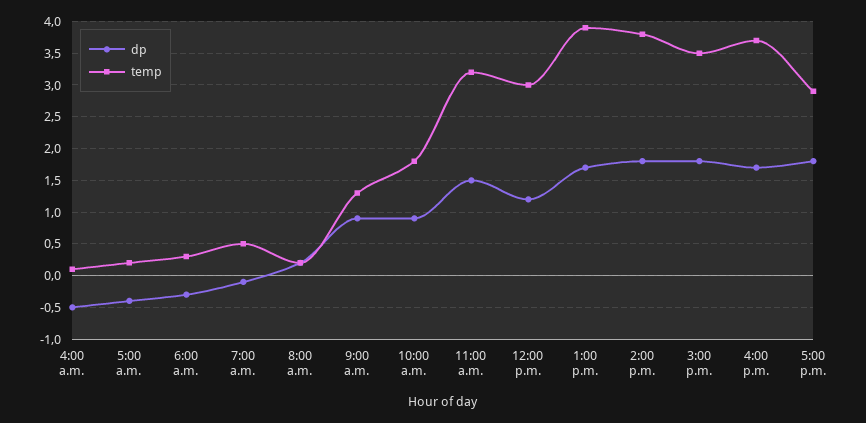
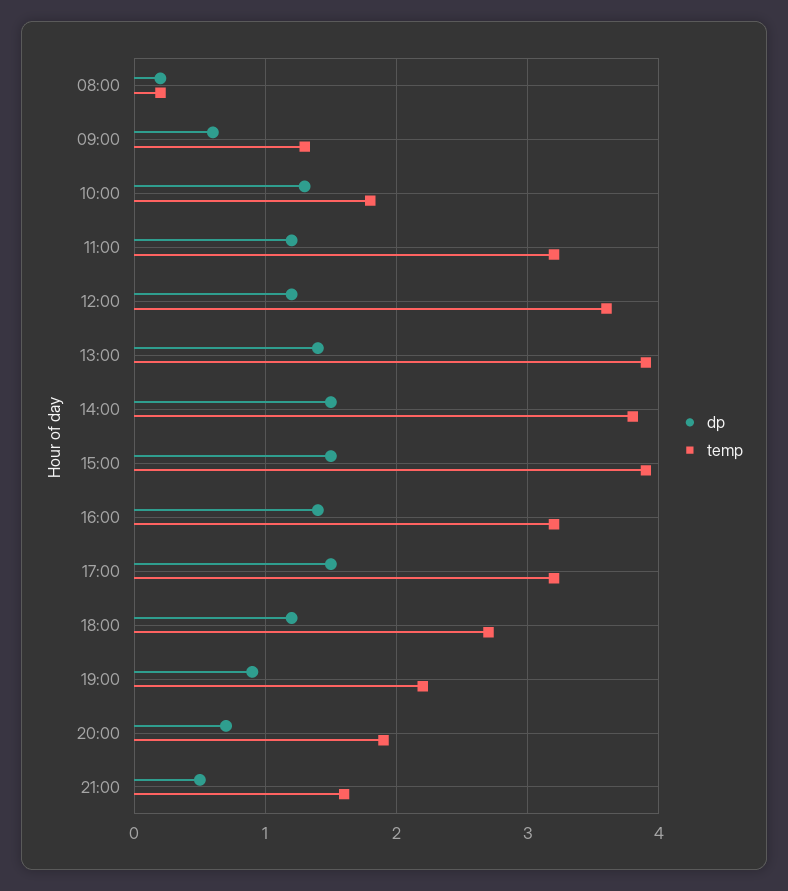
dp, 4:00 a.m.: -0.5 -> none
temp, 4:00 a.m.: 0.1 -> none
dp, 5:00 a.m.: -0.4 -> none
temp, 5:00 a.m.: 0.2 -> none
dp, 6:00 a.m.: -0.3 -> none
temp, 6:00 a.m.: 0.3 -> none
dp, 7:00 a.m.: -0.1 -> none
temp, 7:00 a.m.: 0.5 -> none
dp, 9:00 a.m.: 0.9 -> 0.6
dp, 10:00 a.m.: 0.9 -> 1.3
dp, 11:00 a.m.: 1.5 -> 1.2
temp, 12:00 p.m.: 3 -> 3.6
dp, 1:00 p.m.: 1.7 -> 1.4
dp, 2:00 p.m.: 1.8 -> 1.5
dp, 3:00 p.m.: 1.8 -> 1.5
temp, 3:00 p.m.: 3.5 -> 3.9
dp, 4:00 p.m.: 1.7 -> 1.4
temp, 4:00 p.m.: 3.7 -> 3.2
dp, 5:00 p.m.: 1.8 -> 1.5
temp, 5:00 p.m.: 2.9 -> 3.2
dp, 18:00: none -> 1.2
temp, 18:00: none -> 2.7
dp, 19:00: none -> 0.9
temp, 19:00: none -> 2.2
dp, 20:00: none -> 0.7
temp, 20:00: none -> 1.9
dp, 21:00: none -> 0.5
temp, 21:00: none -> 1.6

